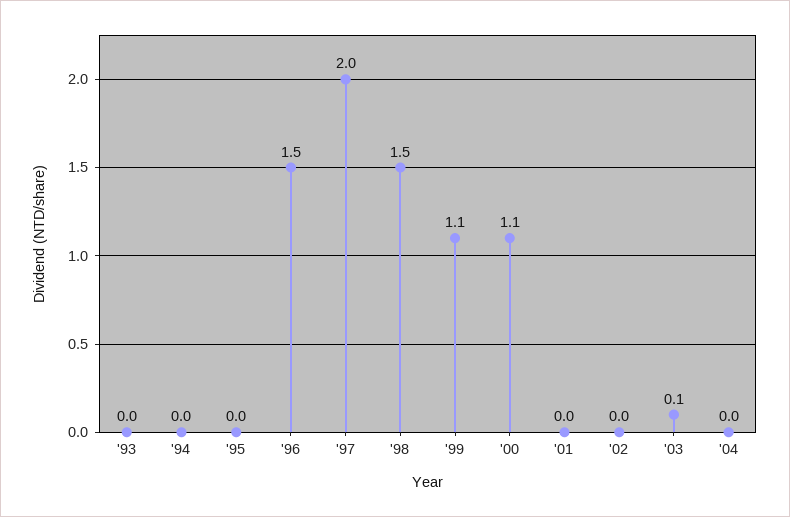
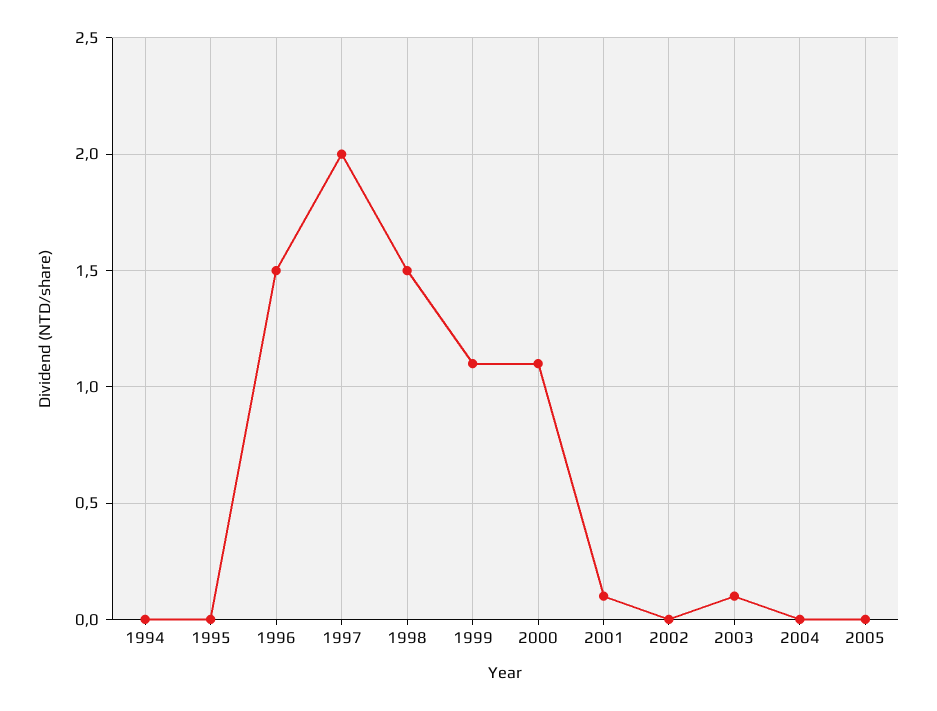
'93: 0 -> none
'01: 0 -> 0.1
2005: none -> 0

